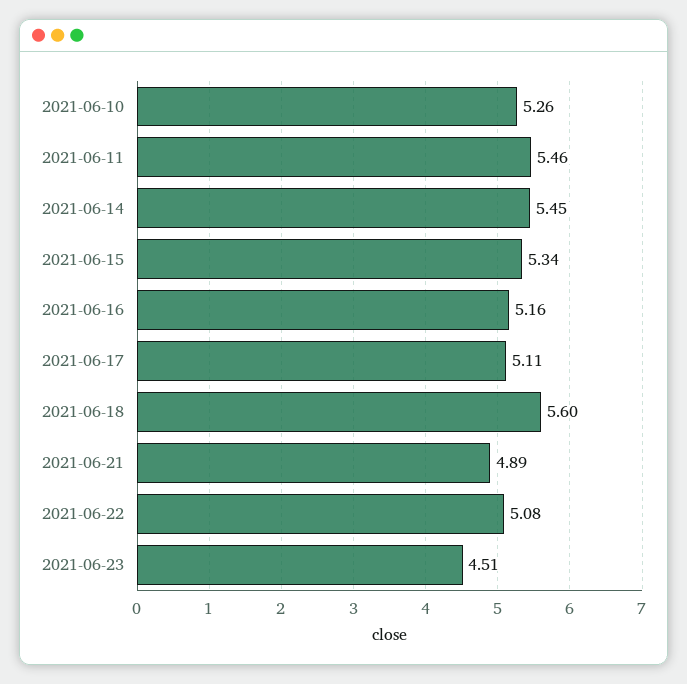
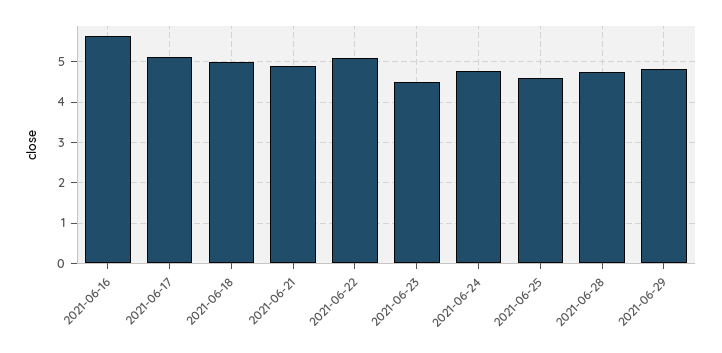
2021-06-10: 5.26 -> none
2021-06-11: 5.46 -> none
2021-06-14: 5.45 -> none
2021-06-15: 5.34 -> none
2021-06-16: 5.16 -> 5.6
2021-06-18: 5.6 -> 5
2021-06-24: none -> 4.8
2021-06-25: none -> 4.6
2021-06-28: none -> 4.8
2021-06-29: none -> 4.8

